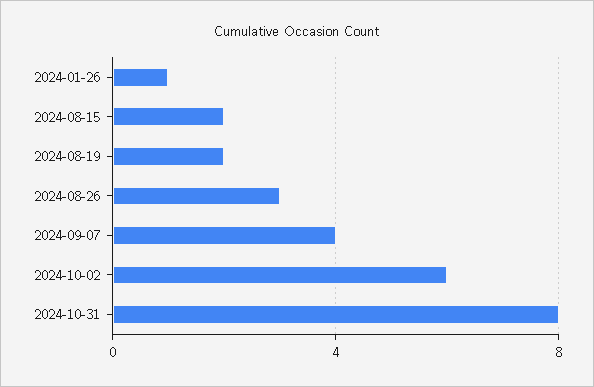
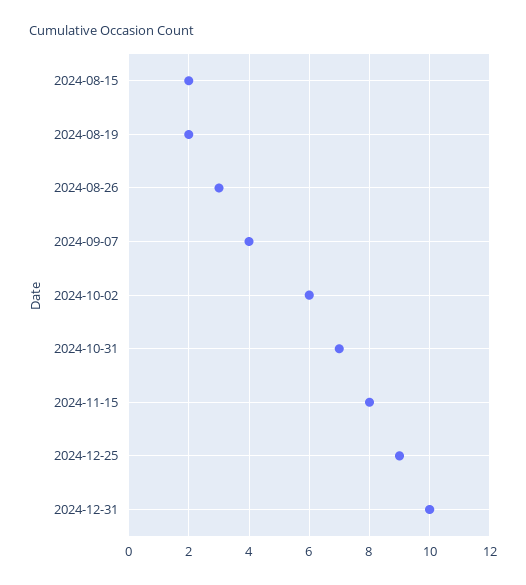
2024-01-26: 1 -> none
2024-10-31: 8 -> 7
2024-11-15: none -> 8
2024-12-25: none -> 9
2024-12-31: none -> 10

